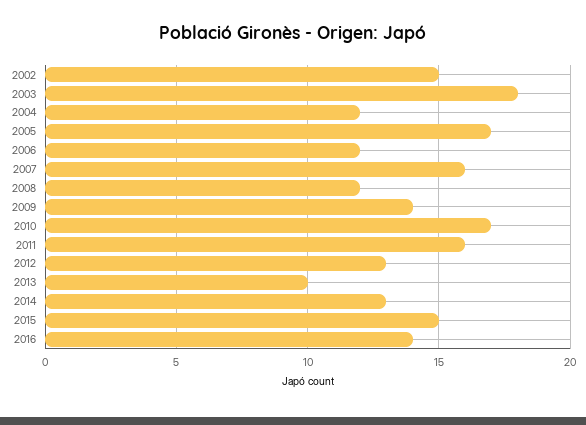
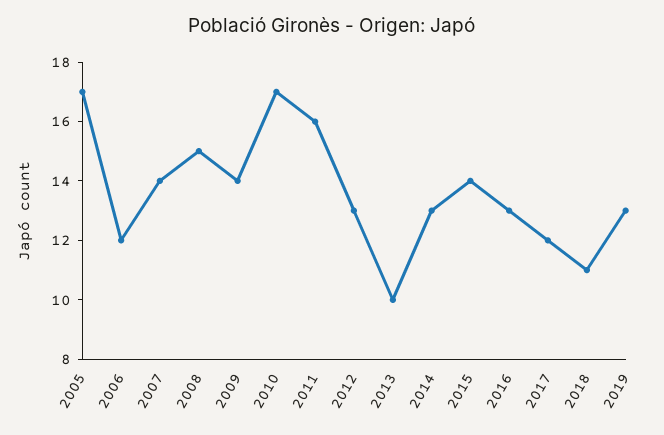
2002: 15 -> none
2003: 18 -> none
2004: 12 -> none
2007: 16 -> 14
2008: 12 -> 15
2015: 15 -> 14
2016: 14 -> 13
2017: none -> 12
2018: none -> 11
2019: none -> 13

